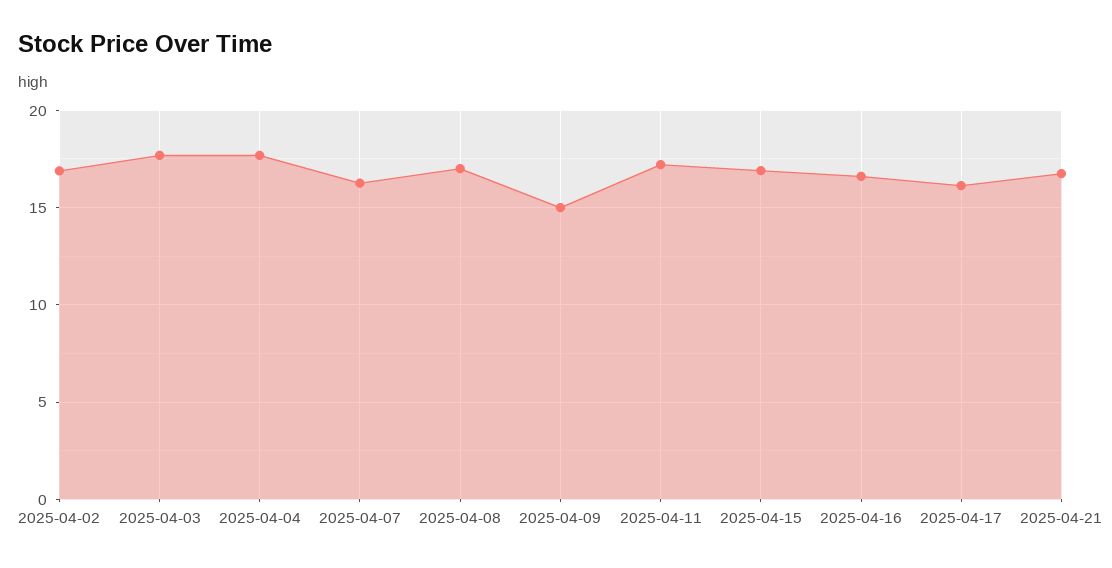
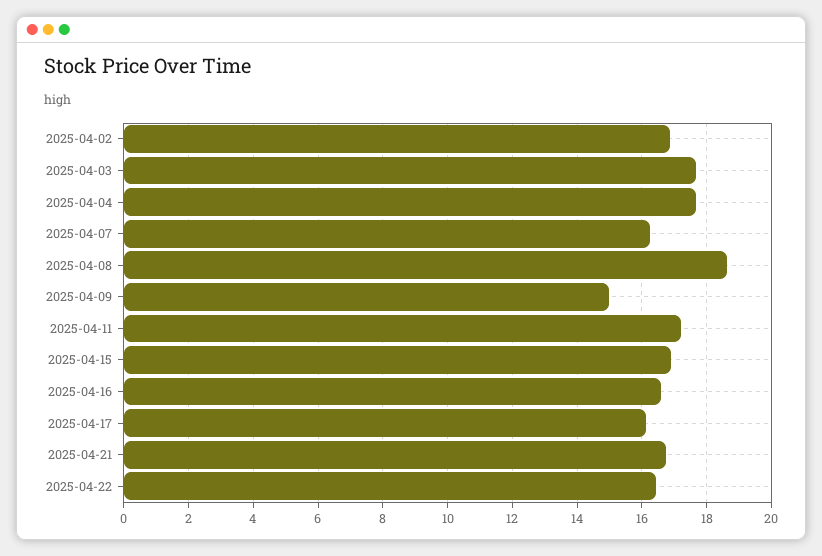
2025-04-08: 17 -> 18.6
2025-04-22: none -> 16.4

